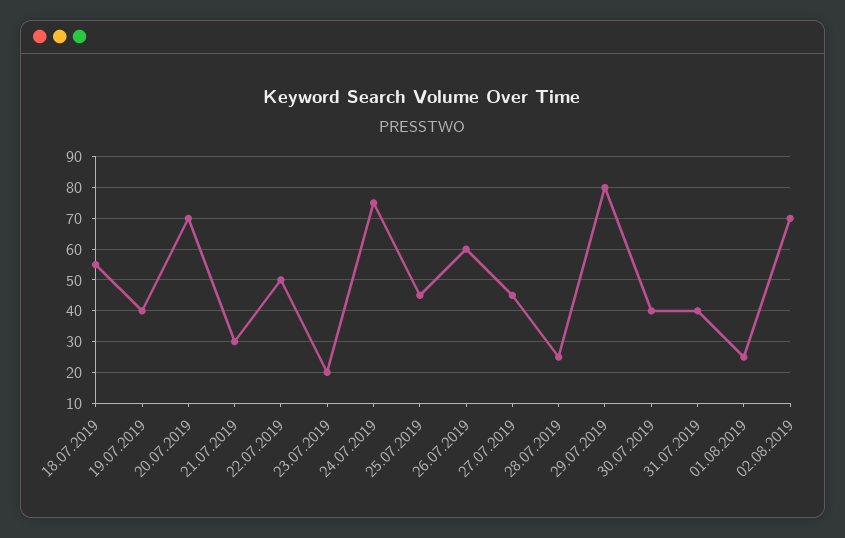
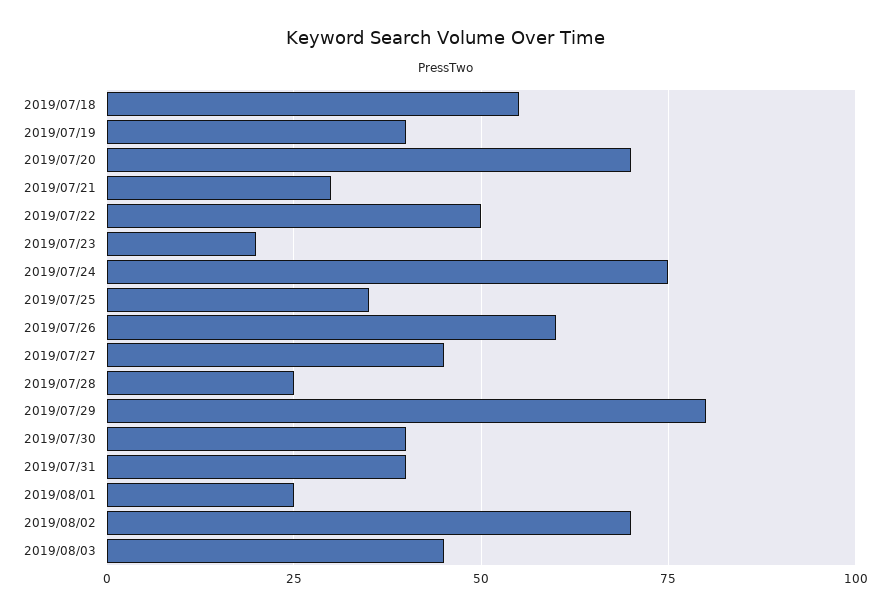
25.07.2019: 45 -> 35
2019/08/03: none -> 45

